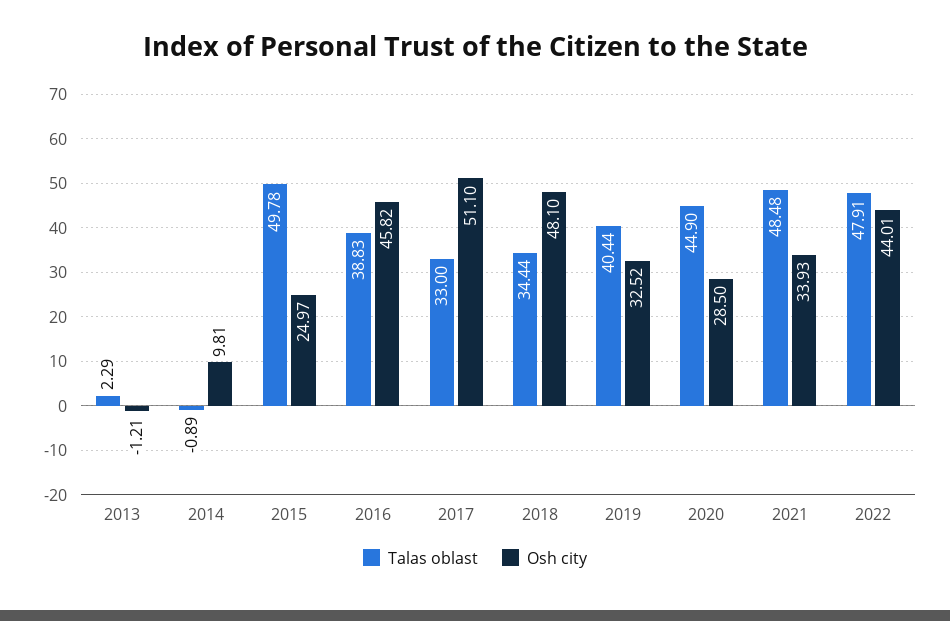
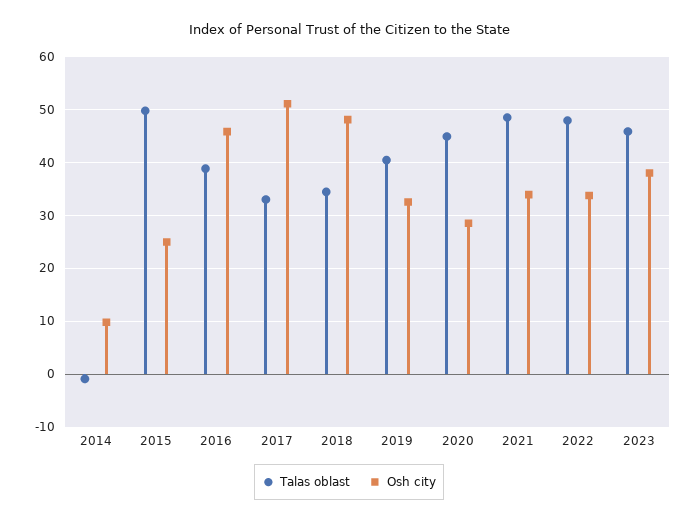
Talas oblast, 2013: 2.29 -> none
Osh city, 2013: -1.21 -> none
Osh city, 2022: 44.01 -> 34
Talas oblast, 2023: none -> 46
Osh city, 2023: none -> 38

